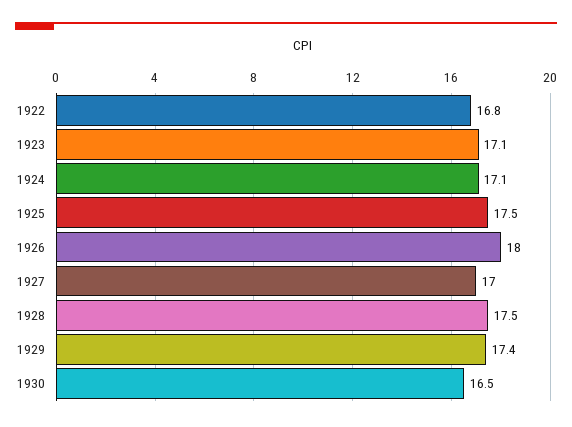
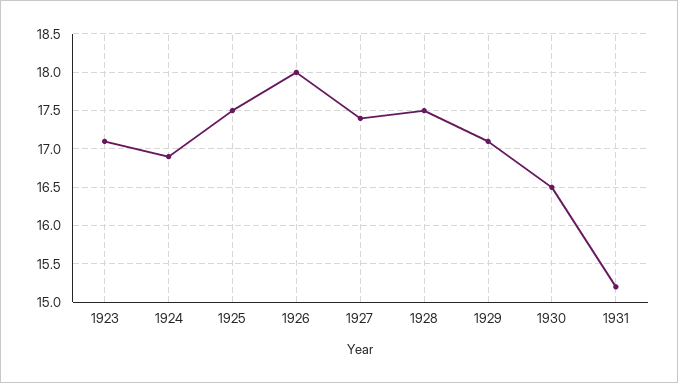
1922: 16.8 -> none
1924: 17.1 -> 16.9
1927: 17 -> 17.4
1929: 17.4 -> 17.1
1931: none -> 15.2

